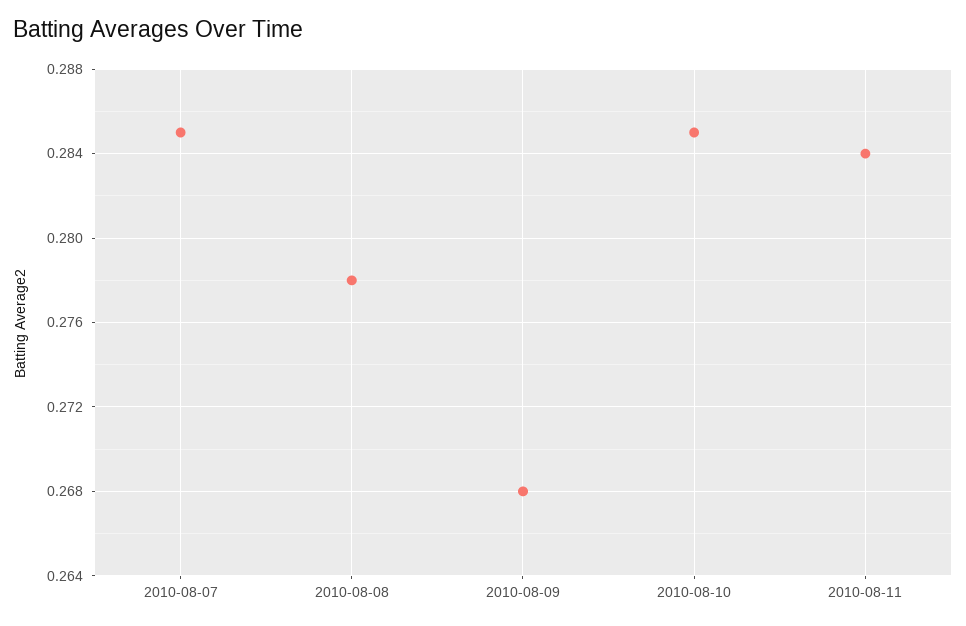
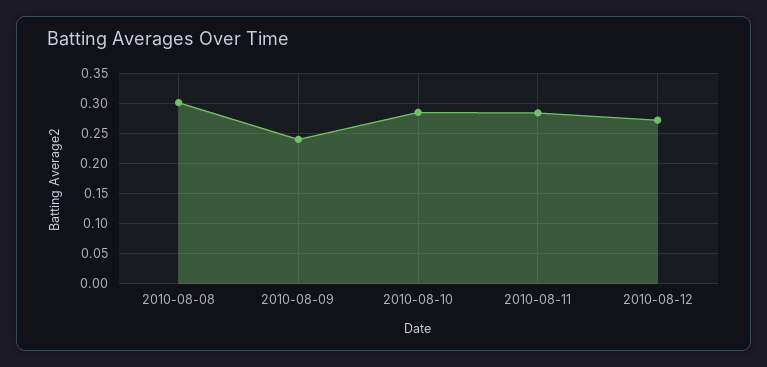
2010-08-07: 0.285 -> none
2010-08-08: 0.278 -> 0.3
2010-08-09: 0.268 -> 0.24
2010-08-12: none -> 0.27

